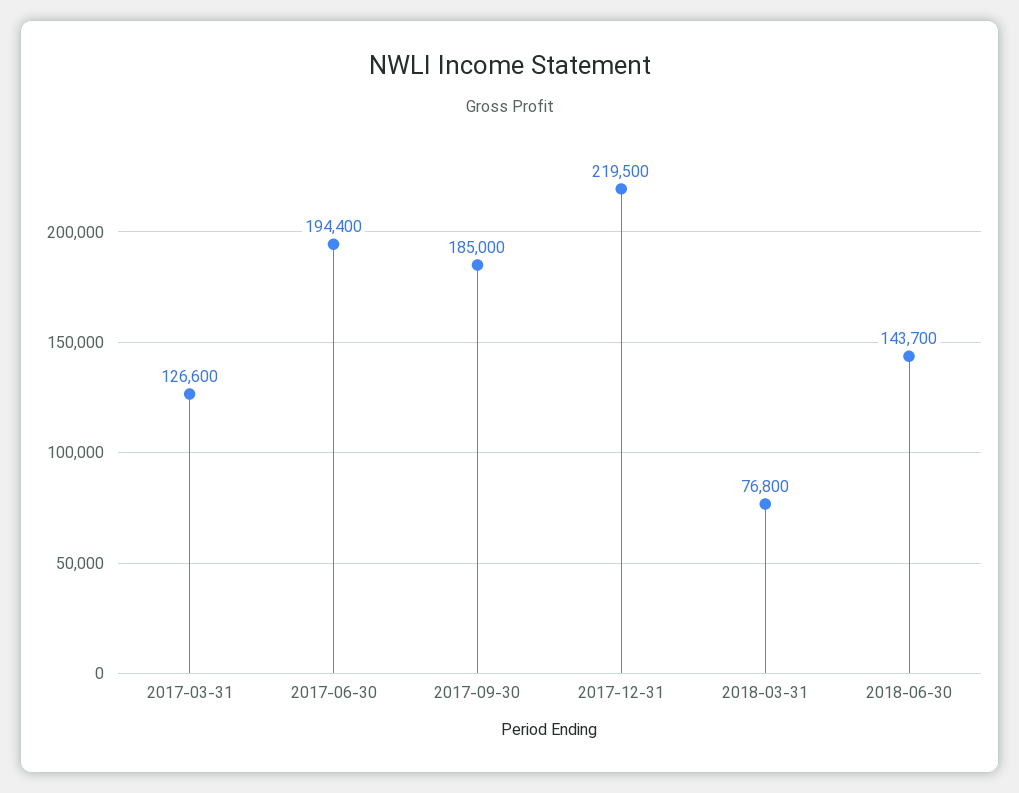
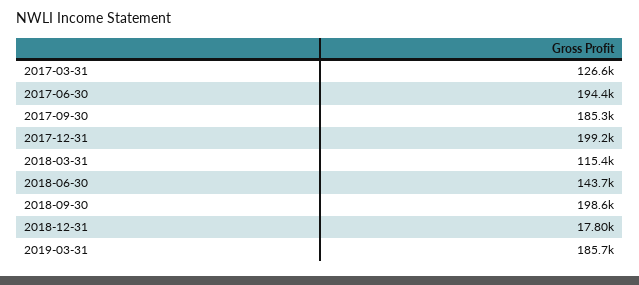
2017-09-30: 185000 -> 185300
2017-12-31: 219500 -> 199200
2018-03-31: 76800 -> 115400
2018-09-30: none -> 198600
2018-12-31: none -> 17800
2019-03-31: none -> 185700

